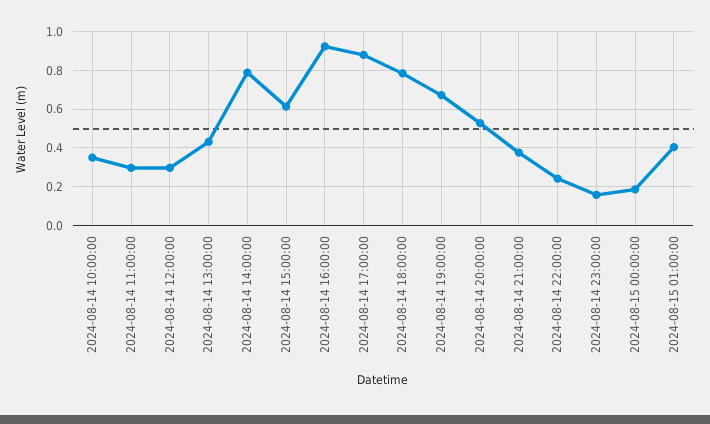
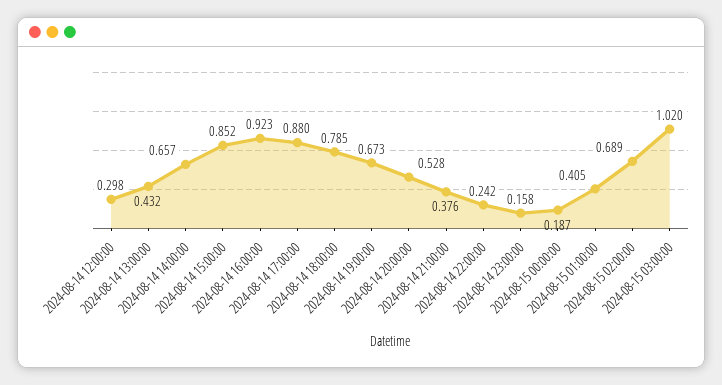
2024-08-14 10:00:00: 0.35 -> none
2024-08-14 11:00:00: 0.3 -> none
2024-08-14 14:00:00: 0.8 -> 0.657
2024-08-14 15:00:00: 0.6 -> 0.852
2024-08-15 02:00:00: none -> 0.689
2024-08-15 03:00:00: none -> 1.02

